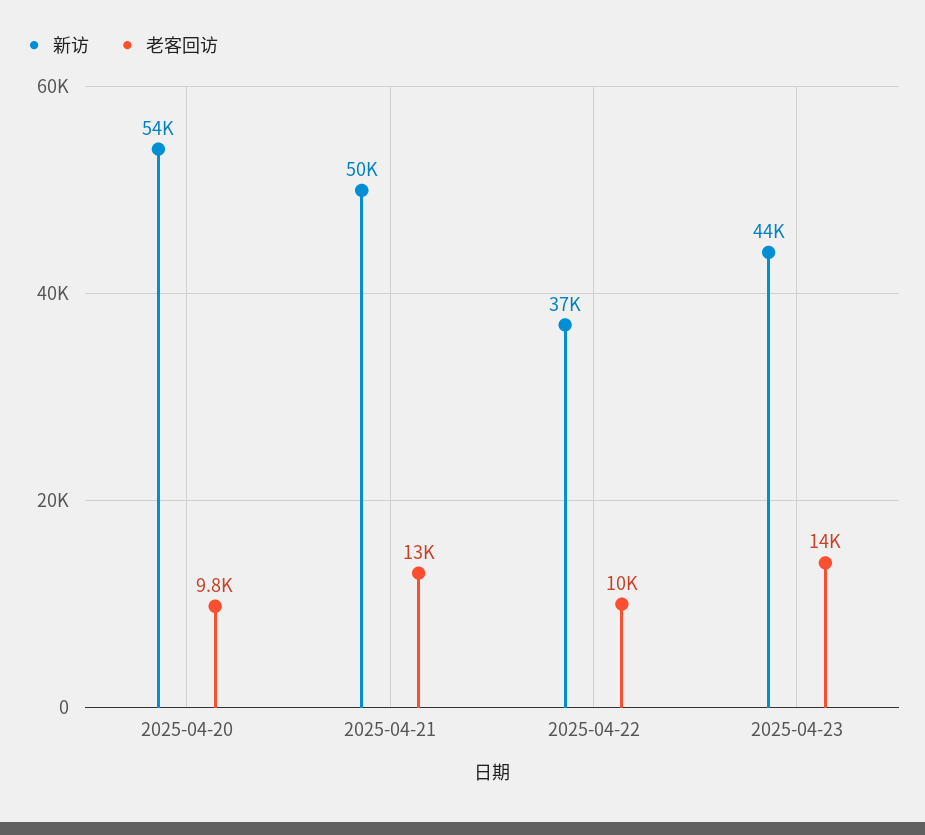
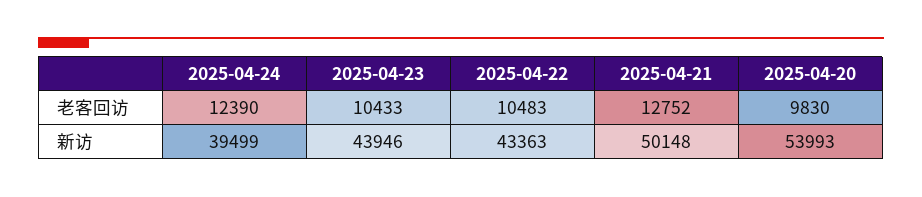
新访, 2025-04-22: 37000 -> 43363
老客回访, 2025-04-23: 14000 -> 10433
老客回访, 2025-04-24: none -> 12390
新访, 2025-04-24: none -> 39499

